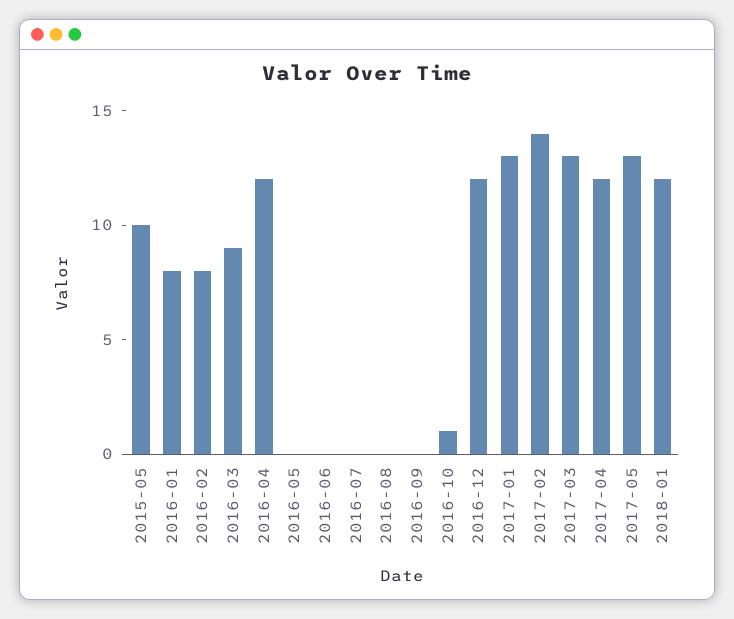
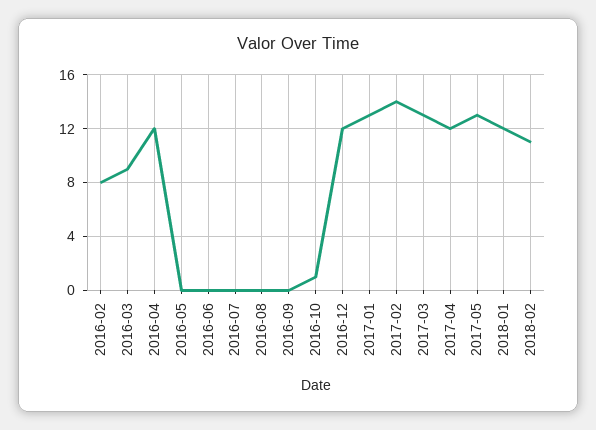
2015-05: 10 -> none
2016-01: 8 -> none
2018-02: none -> 11

